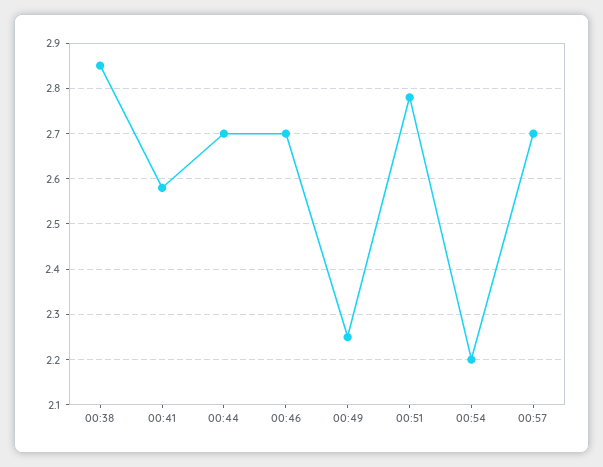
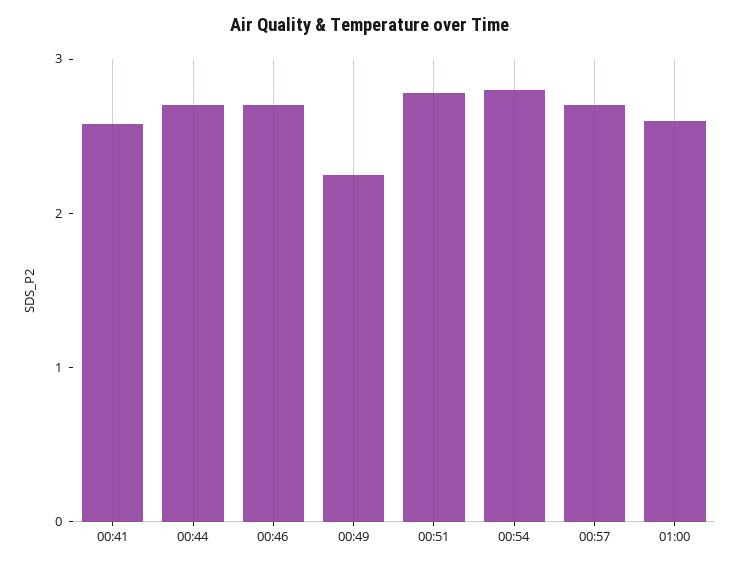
00:38: 2.85 -> none
00:54: 2.2 -> 2.8
01:00: none -> 2.6

